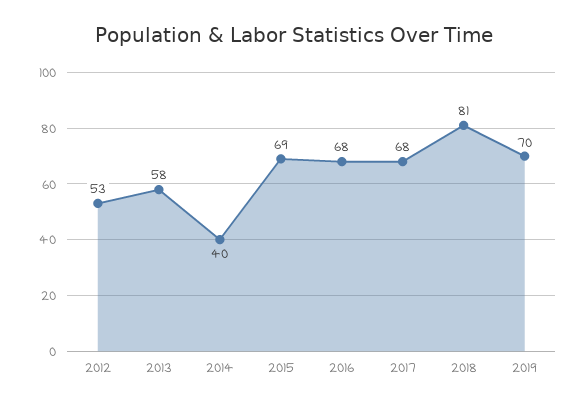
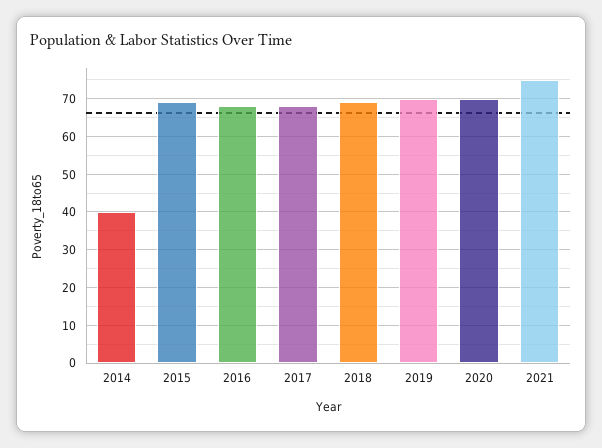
2012: 53 -> none
2013: 58 -> none
2018: 81 -> 70
2020: none -> 70
2021: none -> 75

